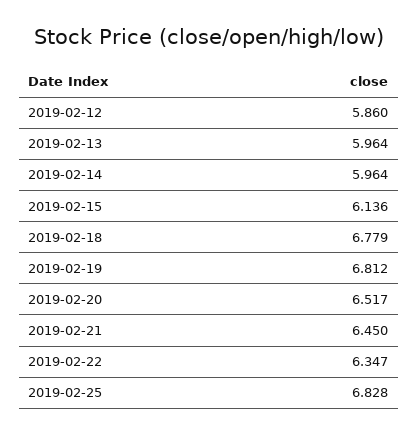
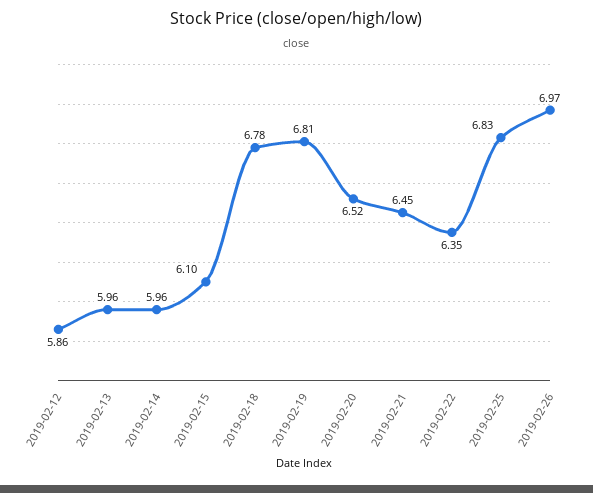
2019-02-15: 6.136 -> 6.1
2019-02-26: none -> 6.97

